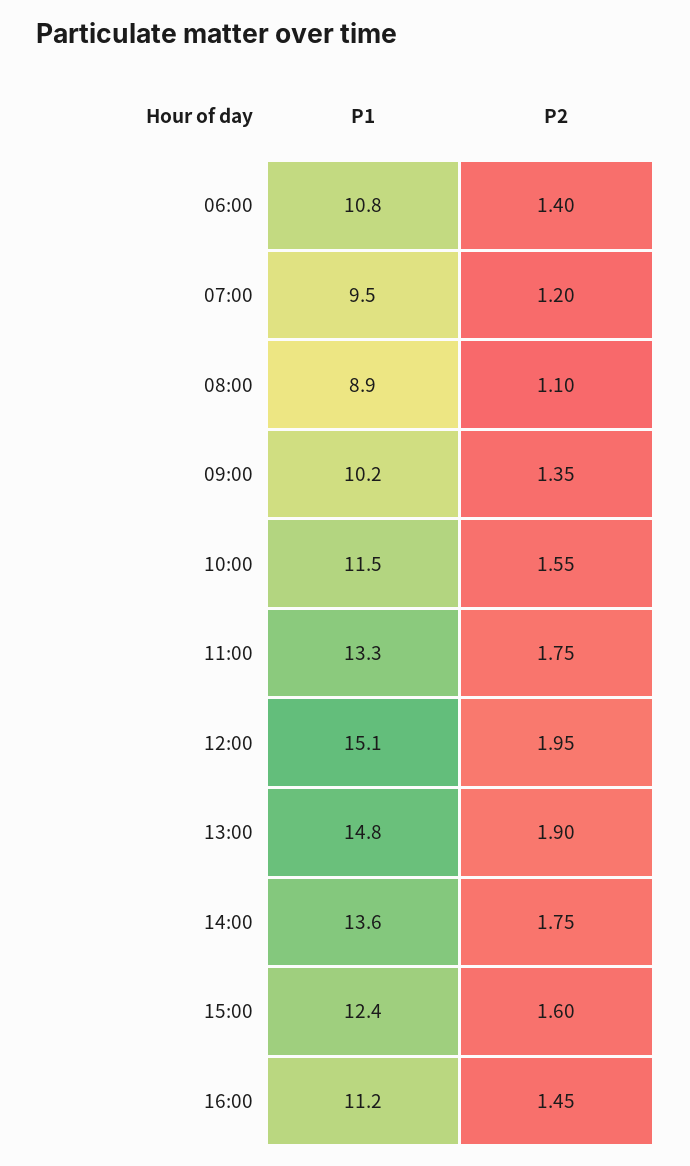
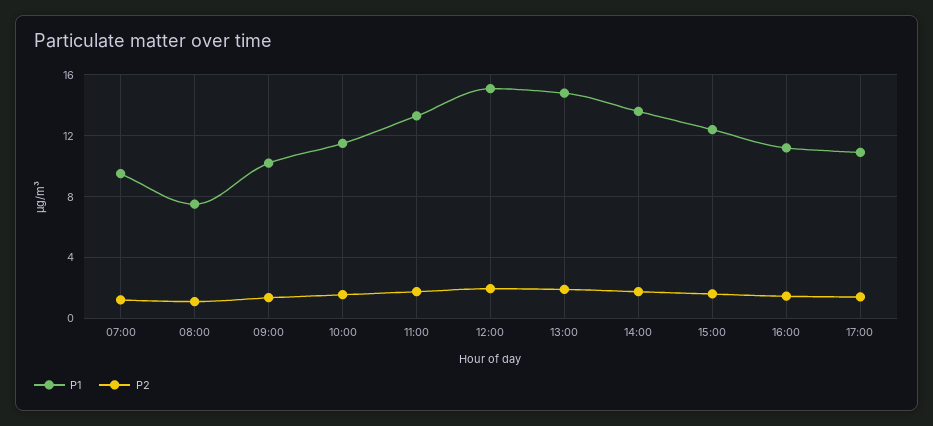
P1, 06:00: 10.8 -> none
P2, 06:00: 1.4 -> none
P1, 08:00: 8.9 -> 7.5
P1, 17:00: none -> 11
P2, 17:00: none -> 1.5

